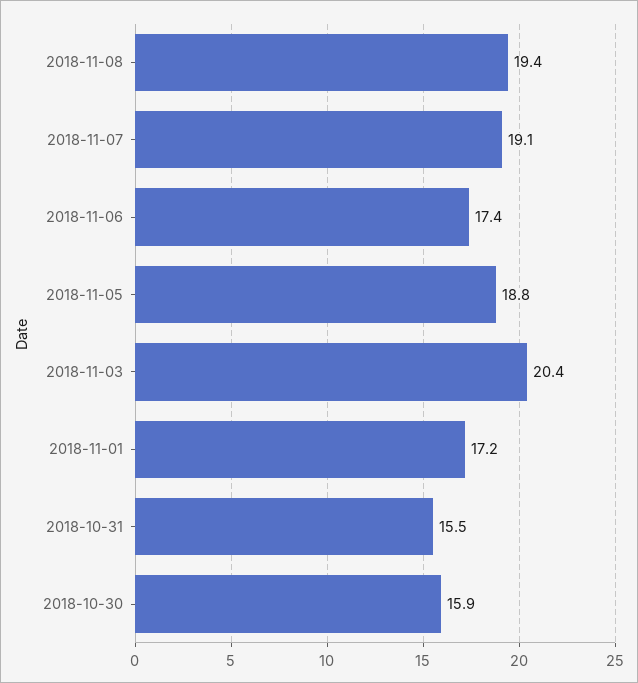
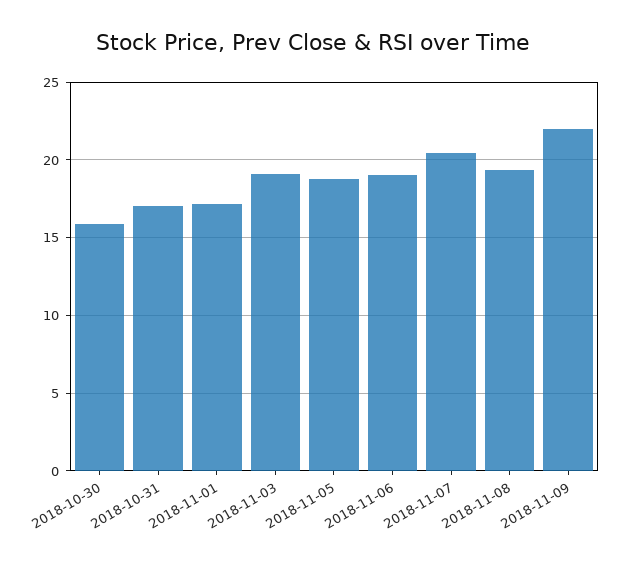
2018-11-07: 19.1 -> 20.5
2018-11-06: 17.4 -> 19
2018-11-03: 20.4 -> 19
2018-10-31: 15.5 -> 17
2018-11-09: none -> 22

